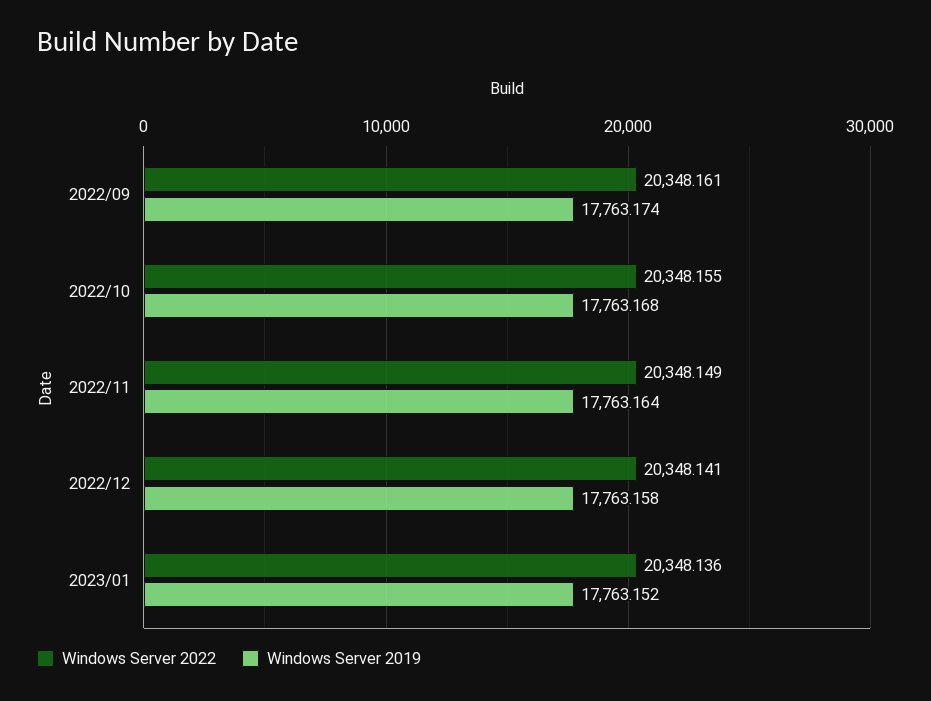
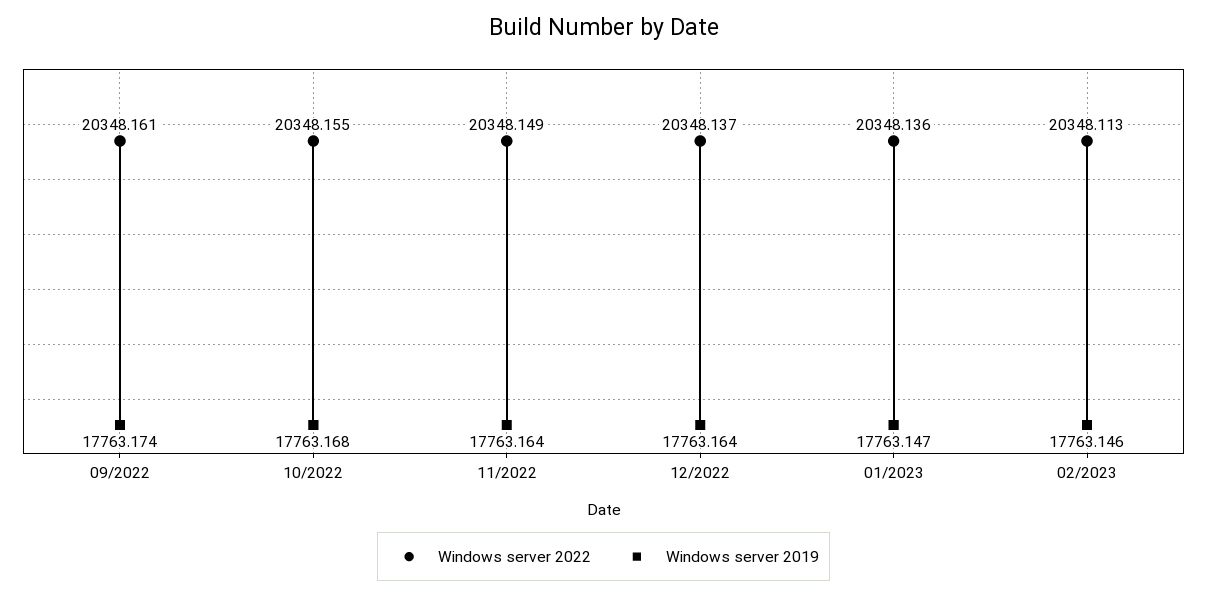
Windows Server 2022, 2022/12: 20348.141 -> 20348.137
Windows Server 2019, 2022/12: 17763.158 -> 17763.164
Windows Server 2019, 2023/01: 17763.152 -> 17763.147
Windows Server 2022, 02/2023: none -> 20348.113
Windows Server 2019, 02/2023: none -> 17763.146

